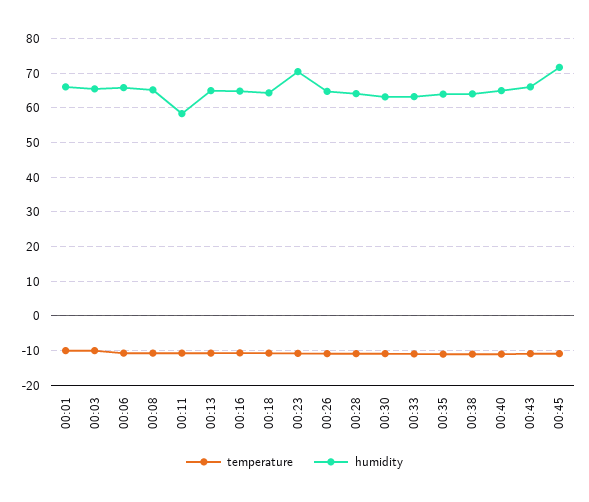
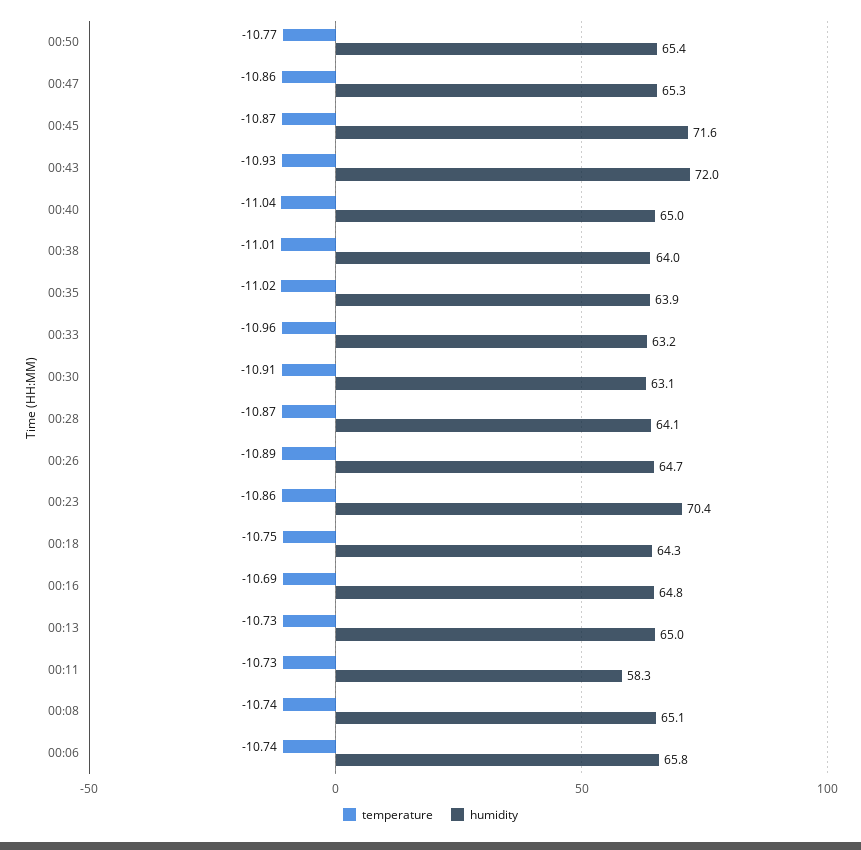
temperature, 00:01: -10 -> none
humidity, 00:01: 66 -> none
temperature, 00:03: -10 -> none
humidity, 00:03: 66 -> none
humidity, 00:43: 66 -> 72
temperature, 00:50: none -> -10.77
humidity, 00:50: none -> 65.4
temperature, 00:47: none -> -10.86
humidity, 00:47: none -> 65.3

